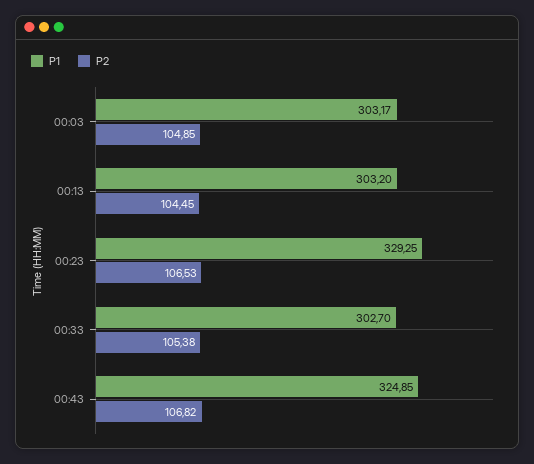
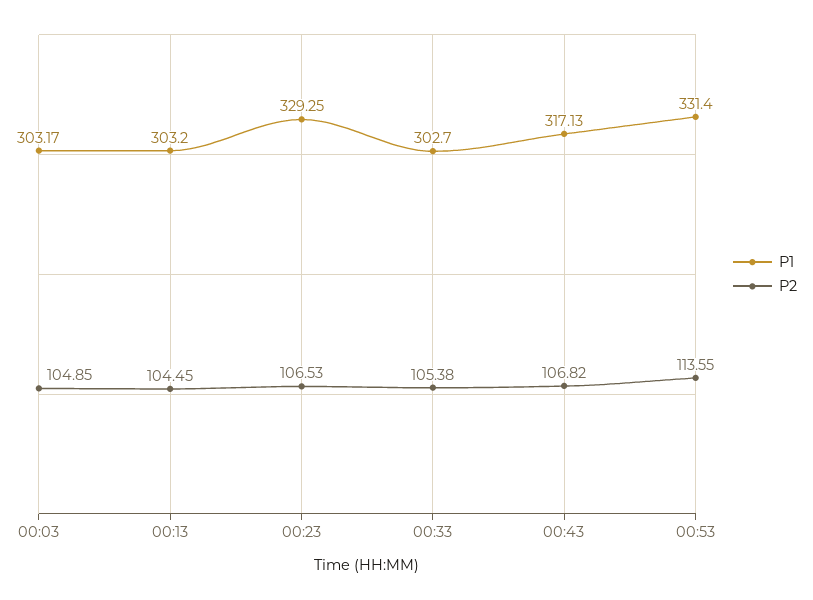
P1, 00:43: 324.85 -> 317.13
P1, 00:53: none -> 331.4
P2, 00:53: none -> 113.55

